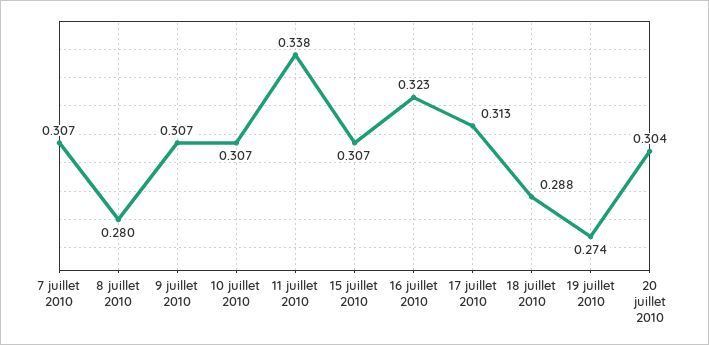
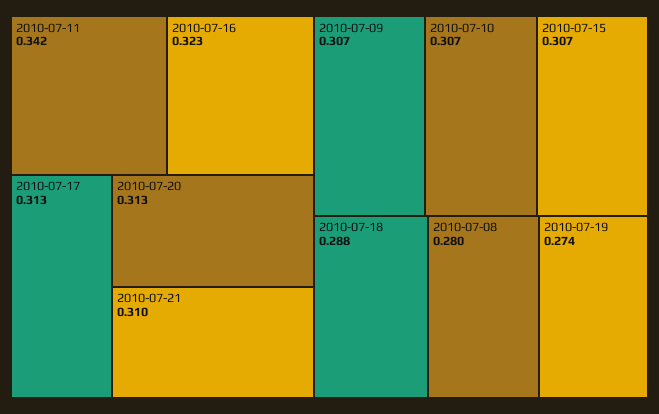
7 juillet 2010: 0.307 -> none
11 juillet 2010: 0.338 -> 0.342
20 juillet 2010: 0.304 -> 0.313
2010-07-21: none -> 0.31

